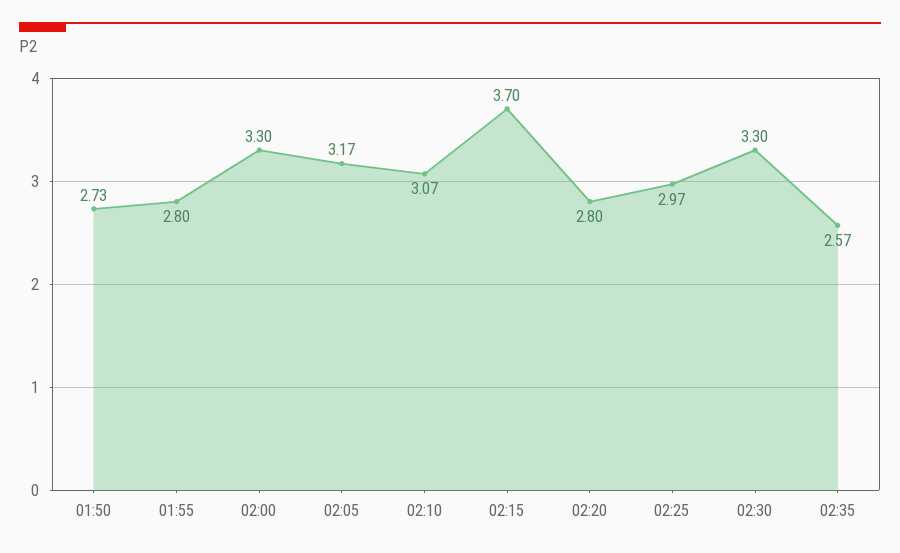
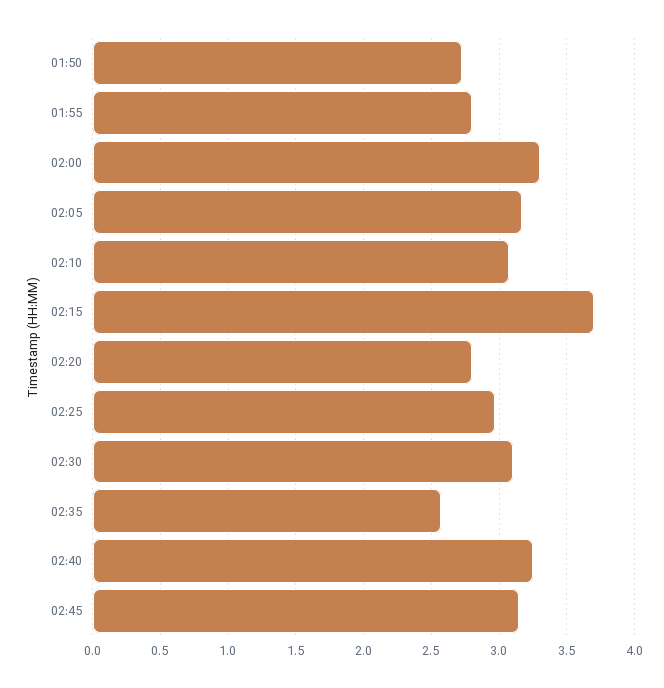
02:30: 3.3 -> 3.1
02:40: none -> 3.25
02:45: none -> 3.15

